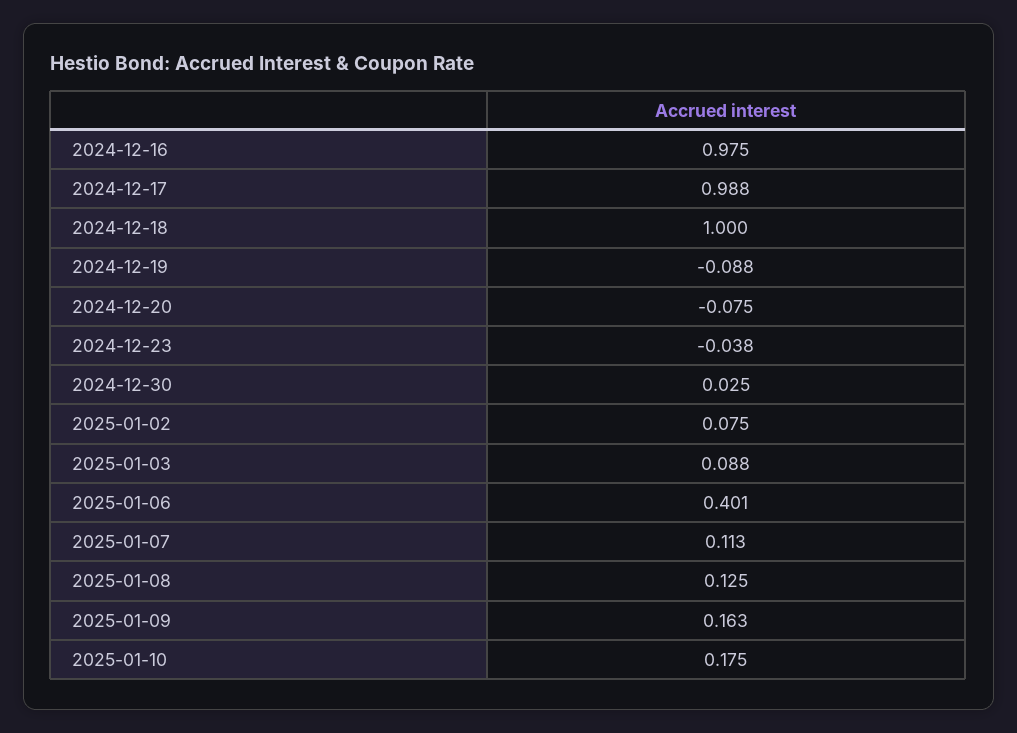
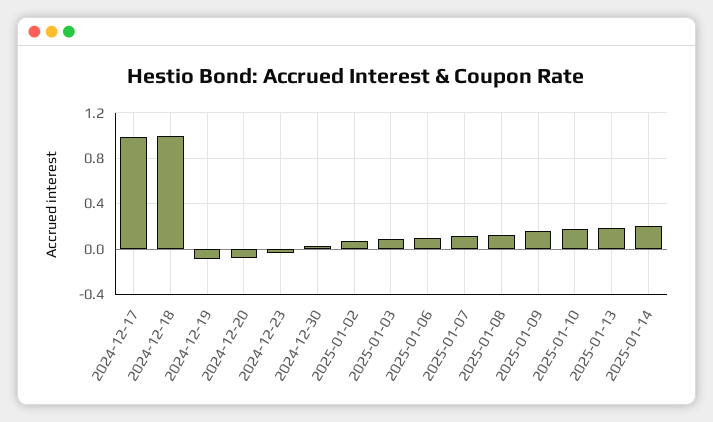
2024-12-16: 0.975 -> none
2025-01-06: 0.401 -> 0.1
2025-01-13: none -> 0.2
2025-01-14: none -> 0.2

